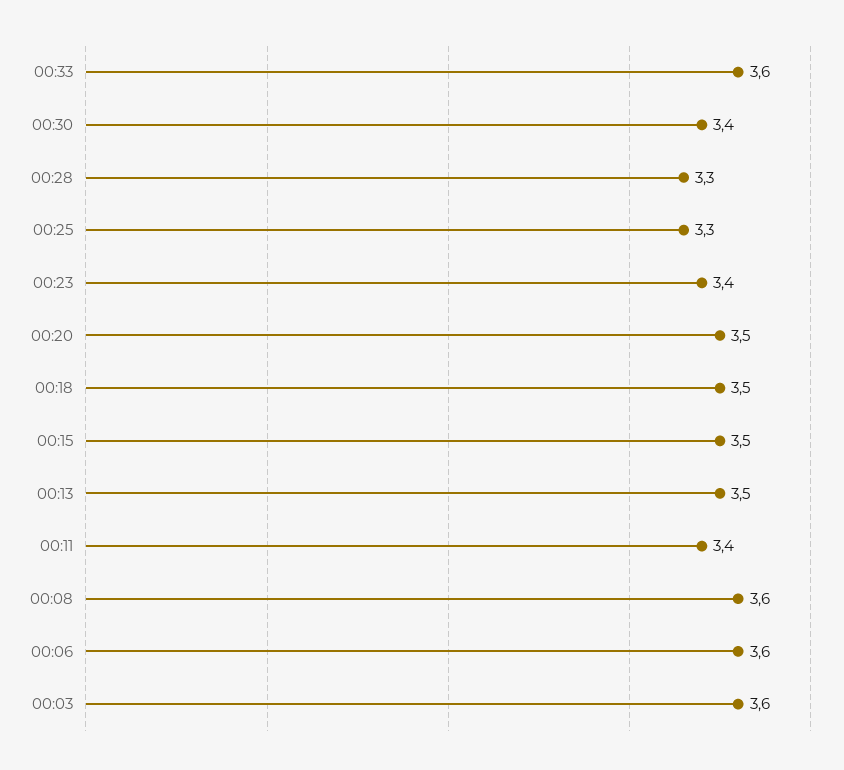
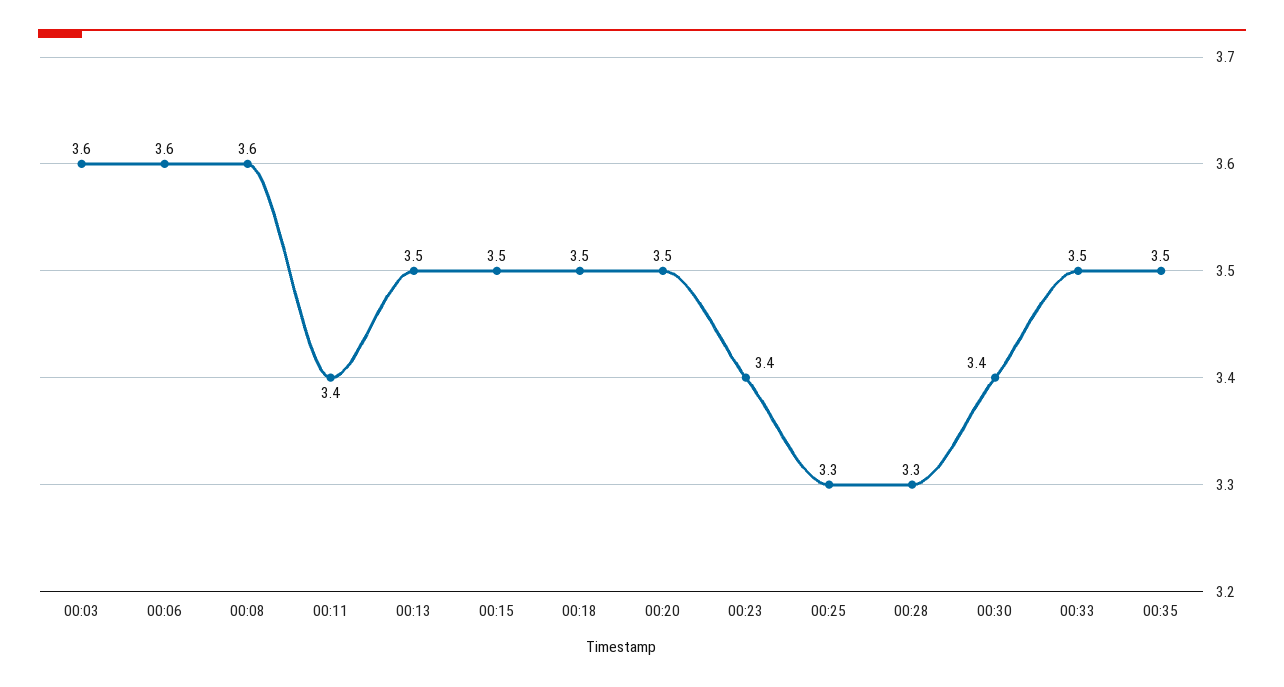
00:33: 3.6 -> 3.5
00:35: none -> 3.5

